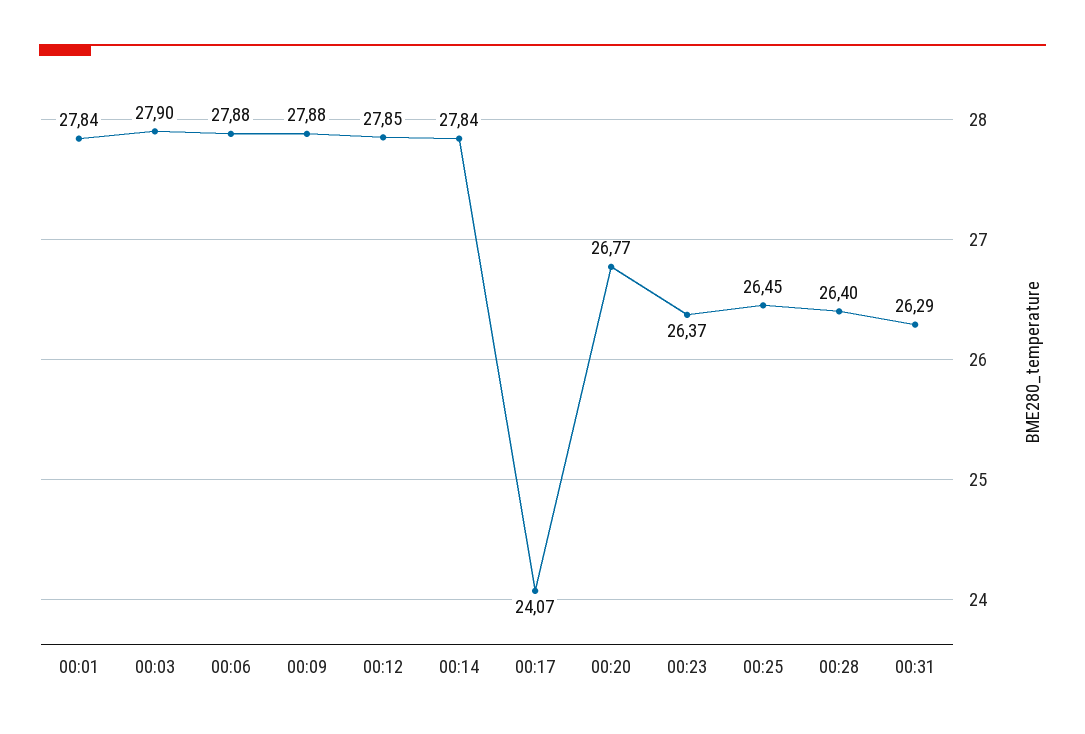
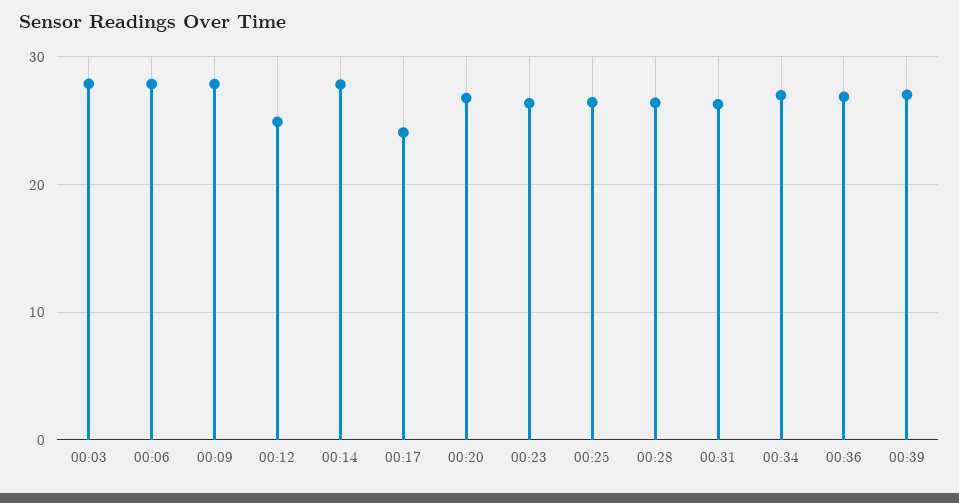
00:01: 27.84 -> none
00:12: 27.85 -> 25
00:34: none -> 27
00:36: none -> 27
00:39: none -> 27

